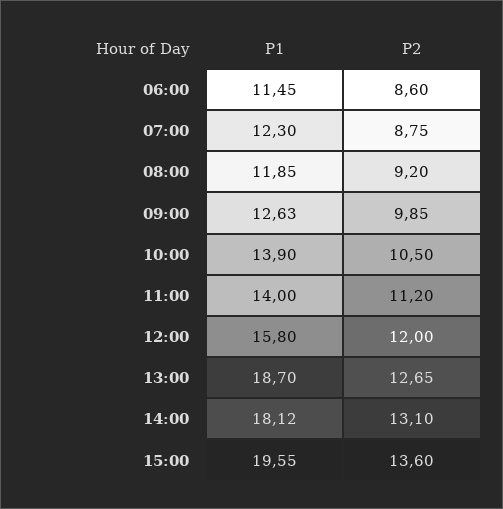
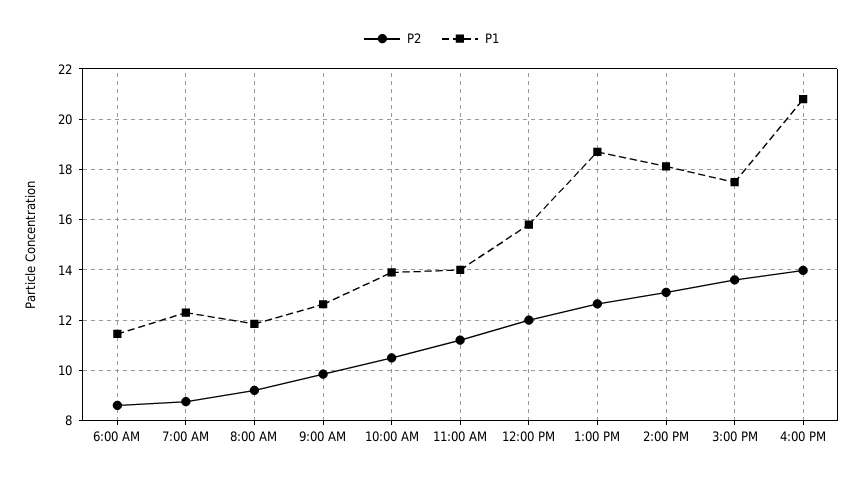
P1, 15:00: 19.55 -> 17.5
P2, 4:00 PM: none -> 14
P1, 4:00 PM: none -> 20.75

